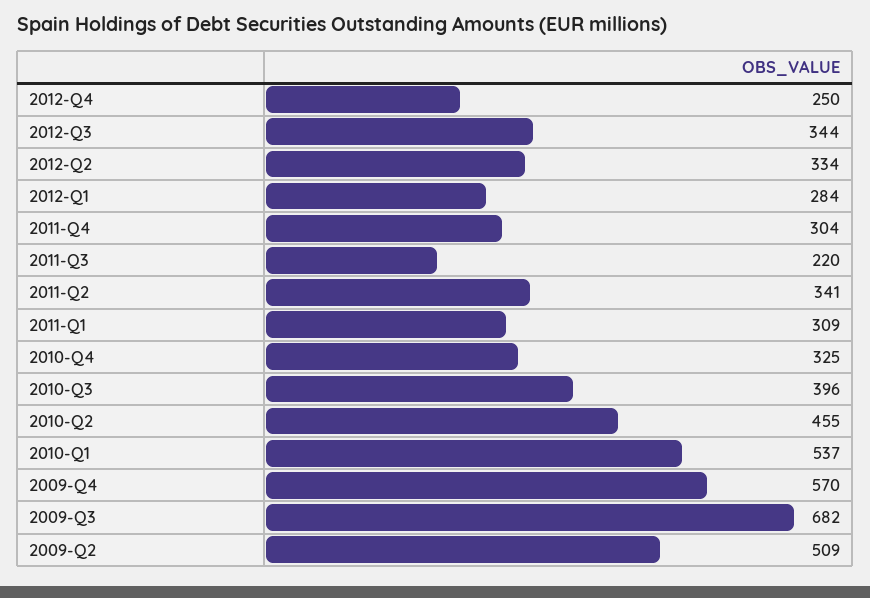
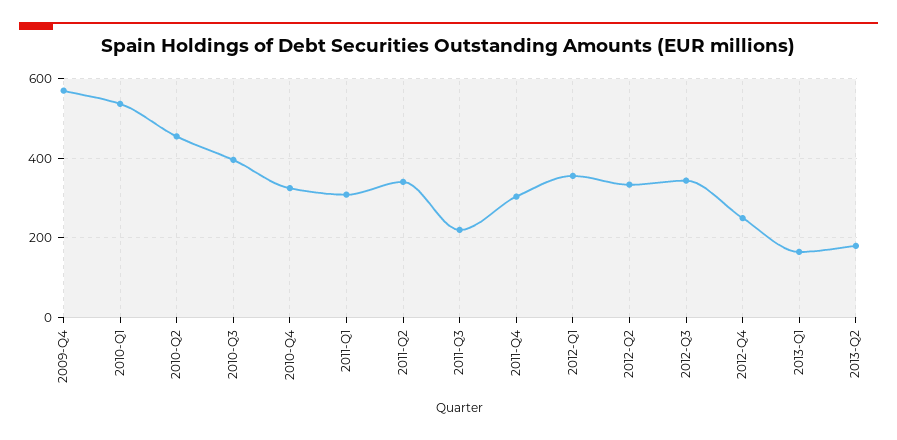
2012-Q1: 284 -> 360
2009-Q3: 682 -> none
2009-Q2: 509 -> none
2013-Q1: none -> 160
2013-Q2: none -> 180

